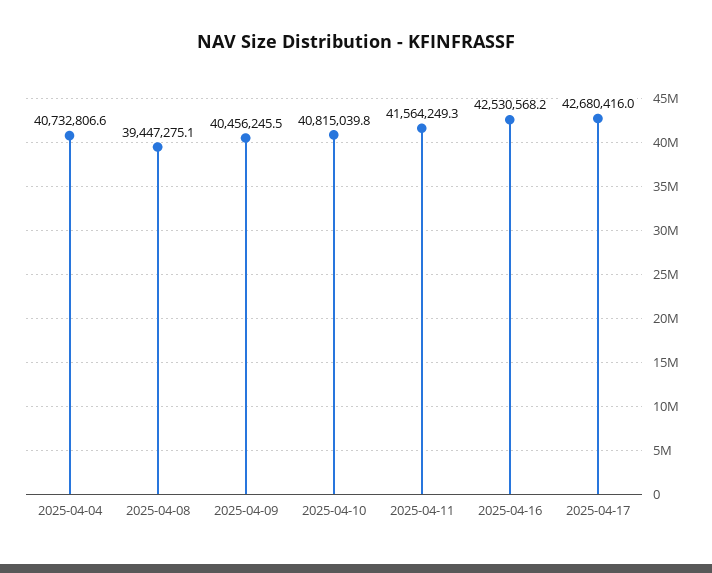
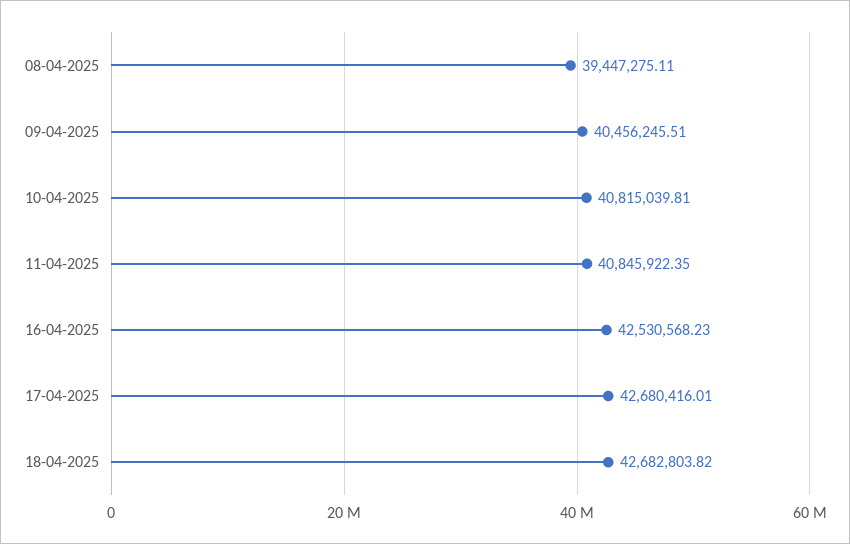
2025-04-04: 40732806.6 -> none
2025-04-11: 41564249.3 -> 40845922.35
18-04-2025: none -> 42682803.82

